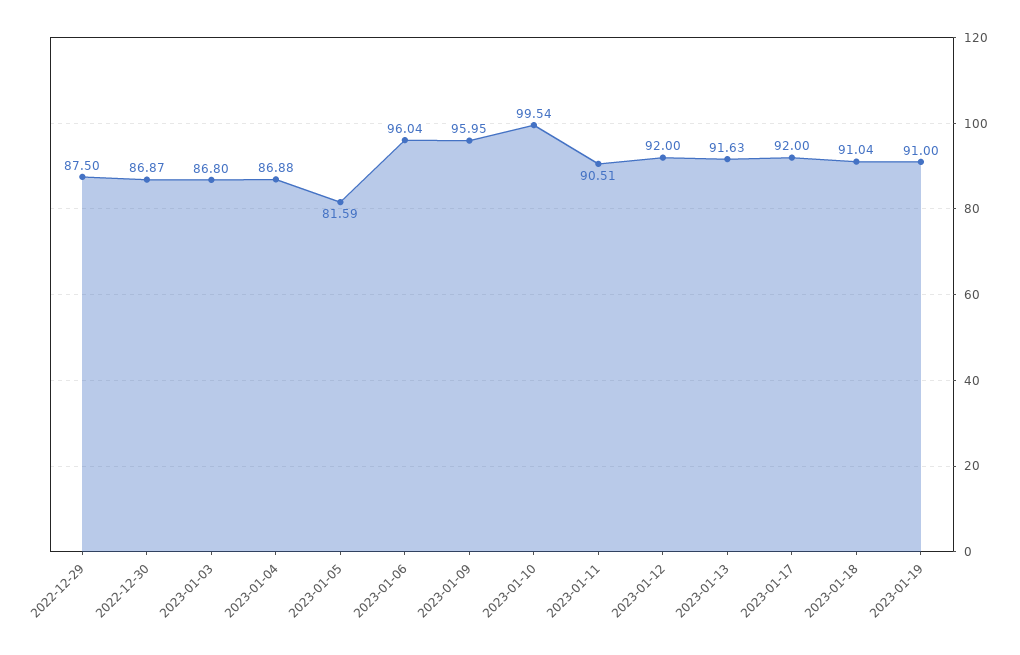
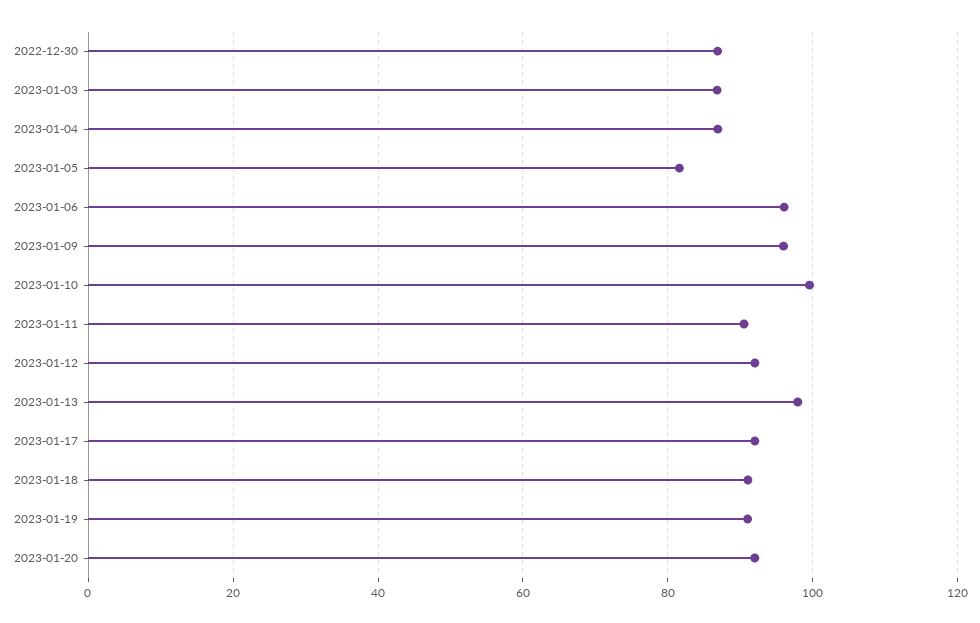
2022-12-29: 87.5 -> none
2023-01-13: 91.63 -> 98
2023-01-20: none -> 92

